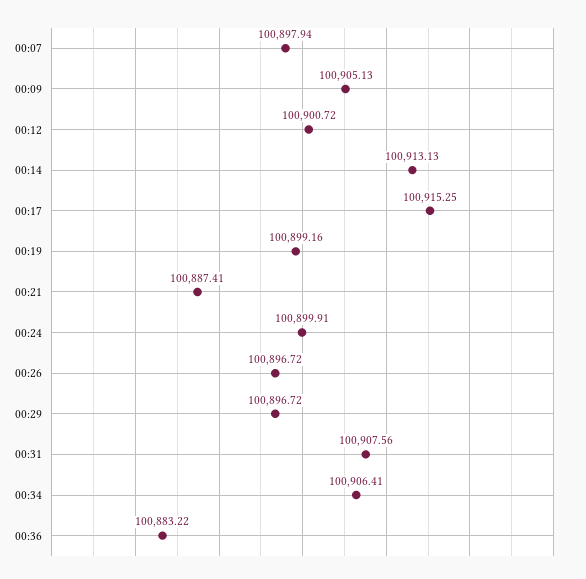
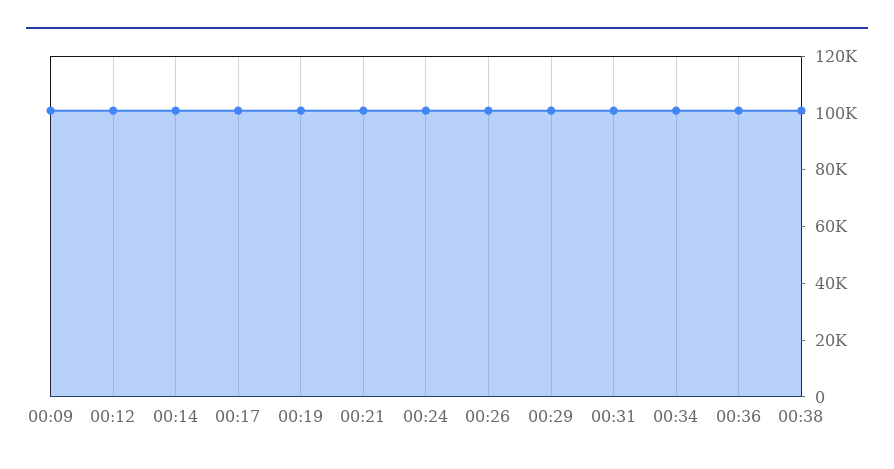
00:07: 100897.94 -> none
00:38: none -> 100000

